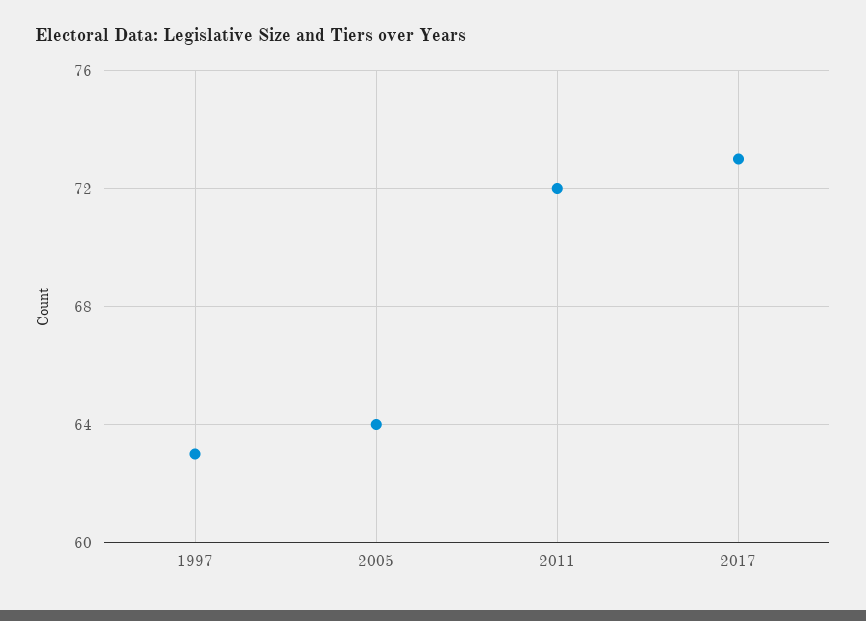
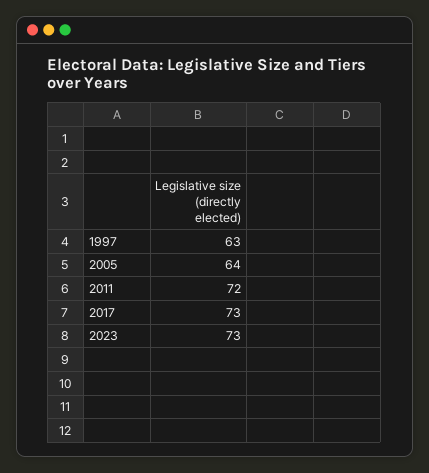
2023: none -> 73

